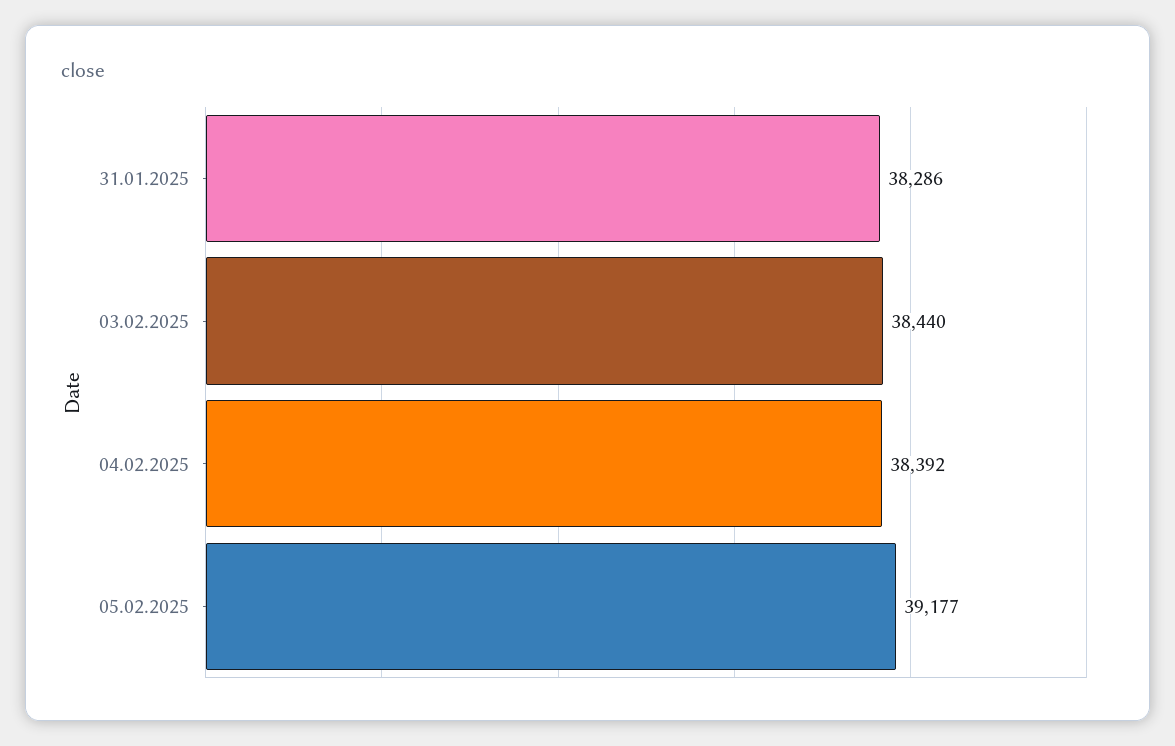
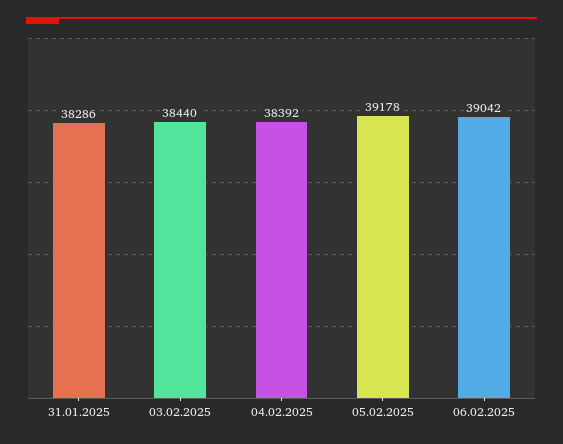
05.02.2025: 39177 -> 39178
06.02.2025: none -> 39042

